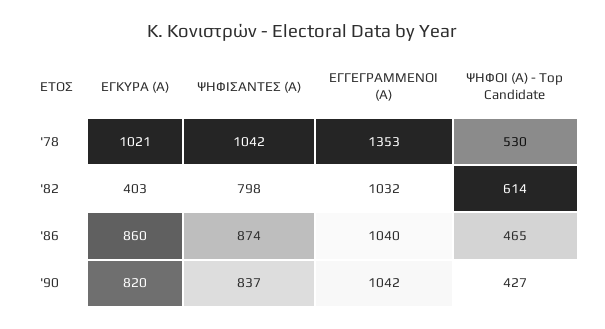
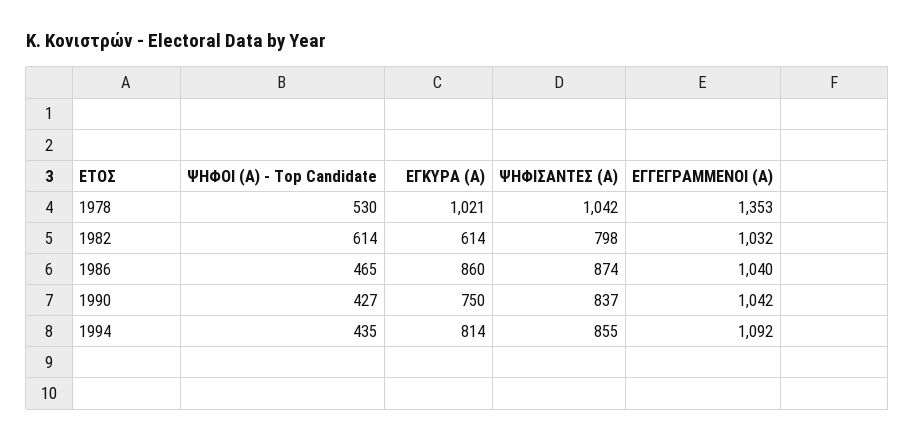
ΕΓΚΥΡΑ (Α), '82: 403 -> 614
ΕΓΚΥΡΑ (Α), '90: 820 -> 750
ΨΗΦΟΙ (Α) - Top Candidate, 1994: none -> 435
ΕΓΚΥΡΑ (Α), 1994: none -> 814
ΨΗΦΙΣΑΝΤΕΣ (Α), 1994: none -> 855
ΕΓΓΕΓΡΑΜΜΕΝΟΙ (Α), 1994: none -> 1092

